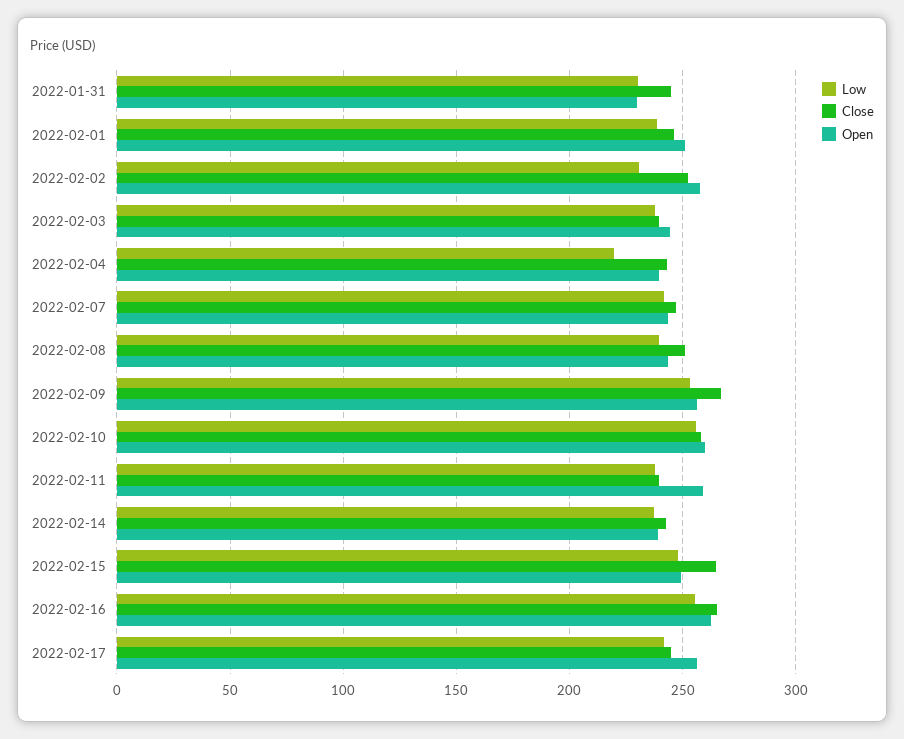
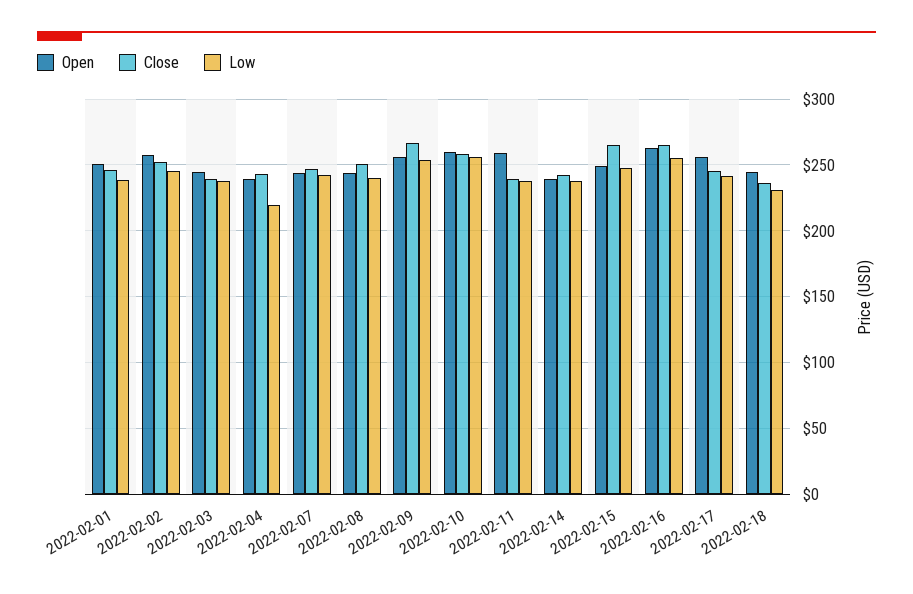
Low, 2022-01-31: 230 -> none
Close, 2022-01-31: 245 -> none
Open, 2022-01-31: 230 -> none
Low, 2022-02-02: 230 -> 245
Open, 2022-02-18: none -> 245
Close, 2022-02-18: none -> 235
Low, 2022-02-18: none -> 230

